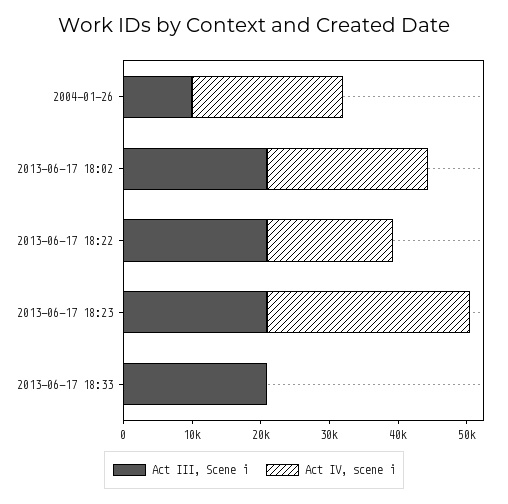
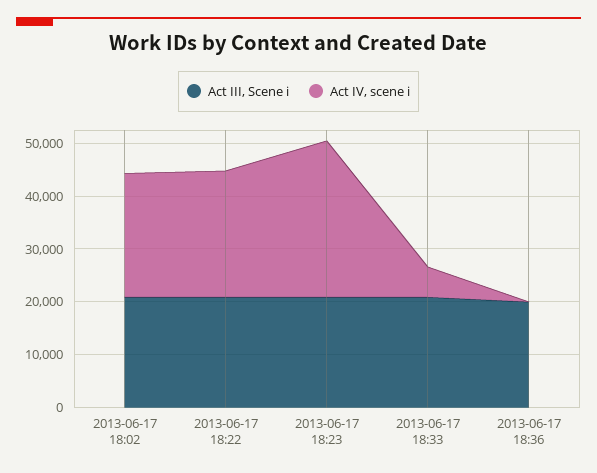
Act III, Scene i, 2004-01-26: 10000 -> none
Act IV, scene i, 2004-01-26: 22000 -> none
Act IV, scene i, 2013-06-17 18:22: 18000 -> 24000
Act IV, scene i, 2013-06-17 18:33: 0 -> 6000
Act III, Scene i, 2013-06-17 18:36: none -> 20000
Act IV, scene i, 2013-06-17 18:36: none -> 0

